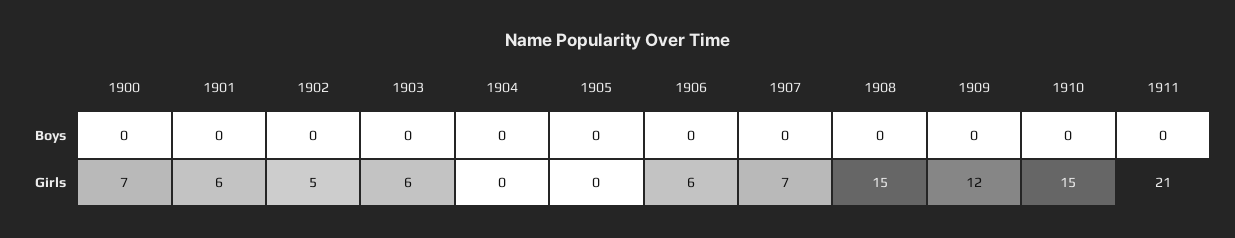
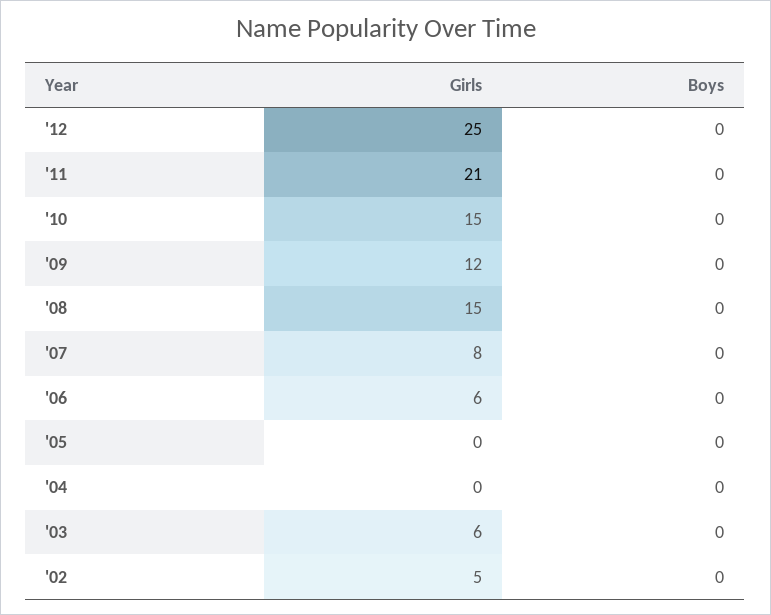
1900, Boys: 0 -> none
1901, Boys: 0 -> none
1900, Girls: 7 -> none
1901, Girls: 6 -> none
1907, Girls: 7 -> 8
'12, Girls: none -> 25
'12, Boys: none -> 0

